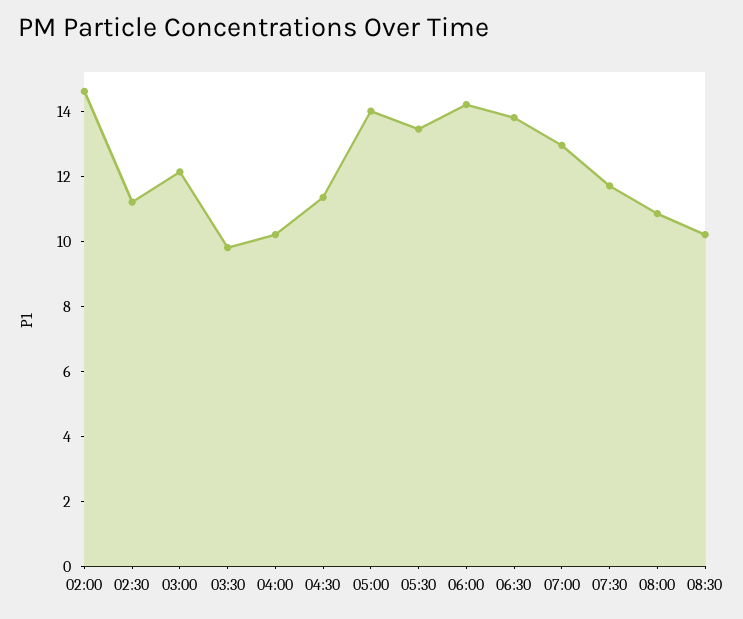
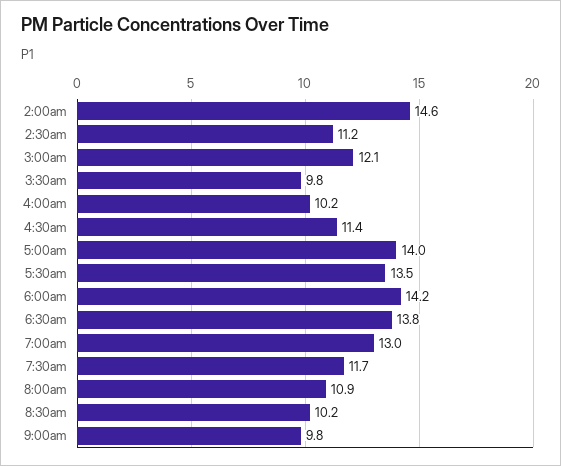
9:00am: none -> 9.8

